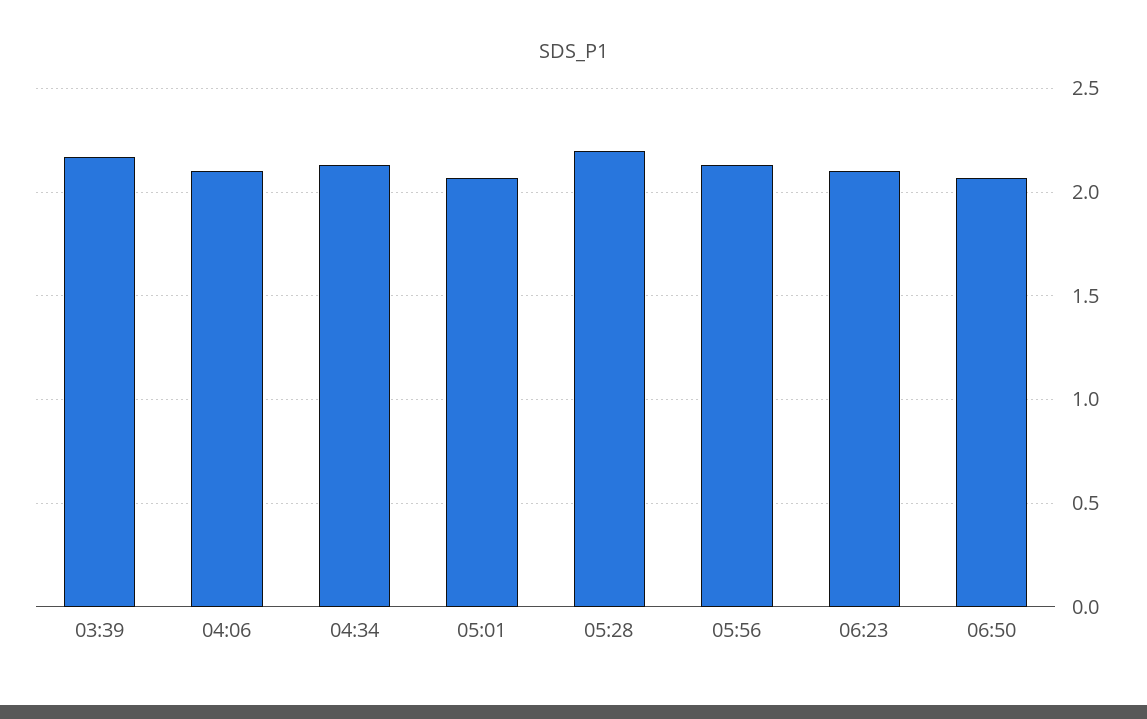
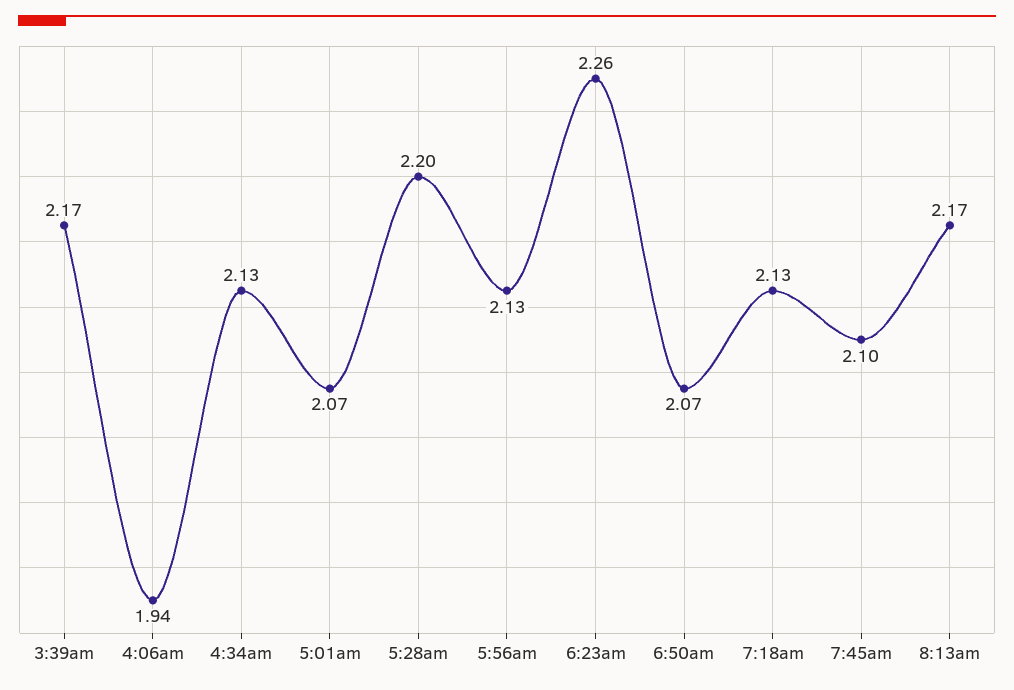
04:06: 2.1 -> 1.94
06:23: 2.1 -> 2.26
7:18am: none -> 2.13
7:45am: none -> 2.1
8:13am: none -> 2.17

